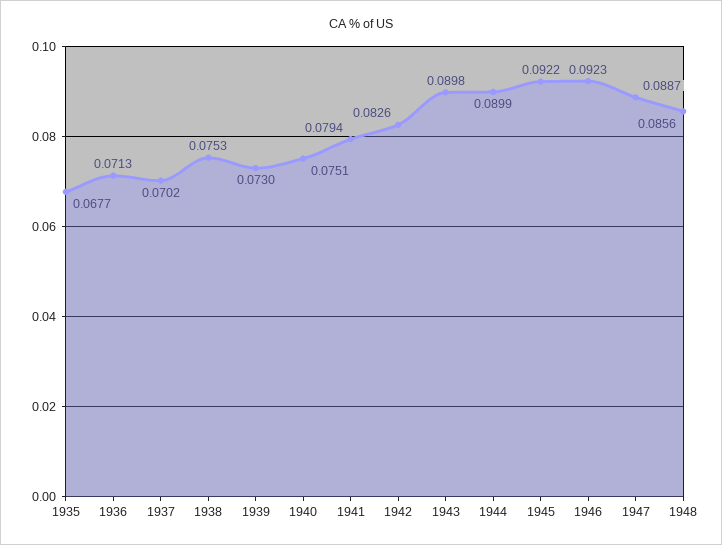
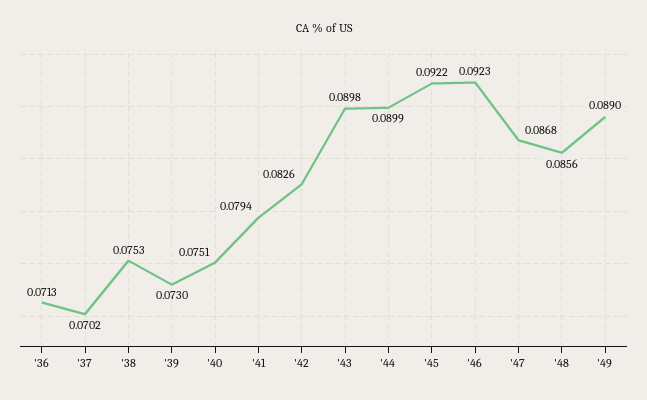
1935: 0.0677 -> none
1947: 0.0887 -> 0.0868
'49: none -> 0.089

